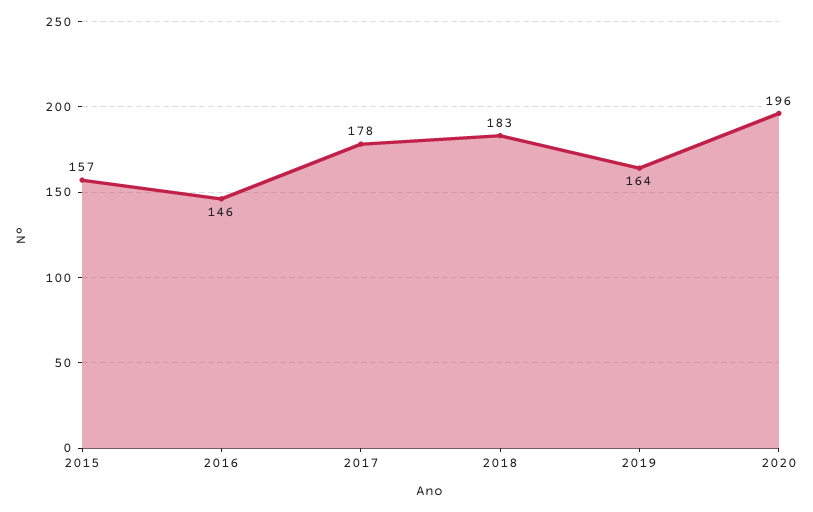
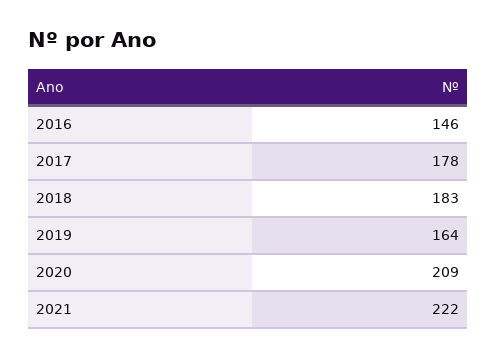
2015: 157 -> none
2020: 196 -> 209
2021: none -> 222

